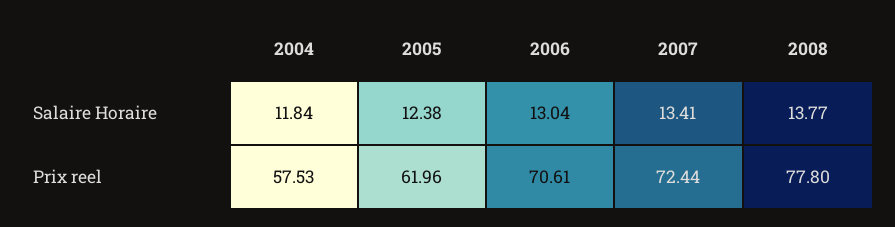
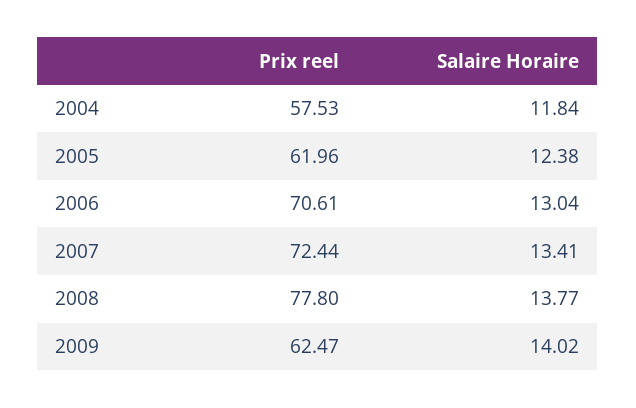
2009, Prix reel: none -> 62.47
2009, Salaire Horaire: none -> 14.02

